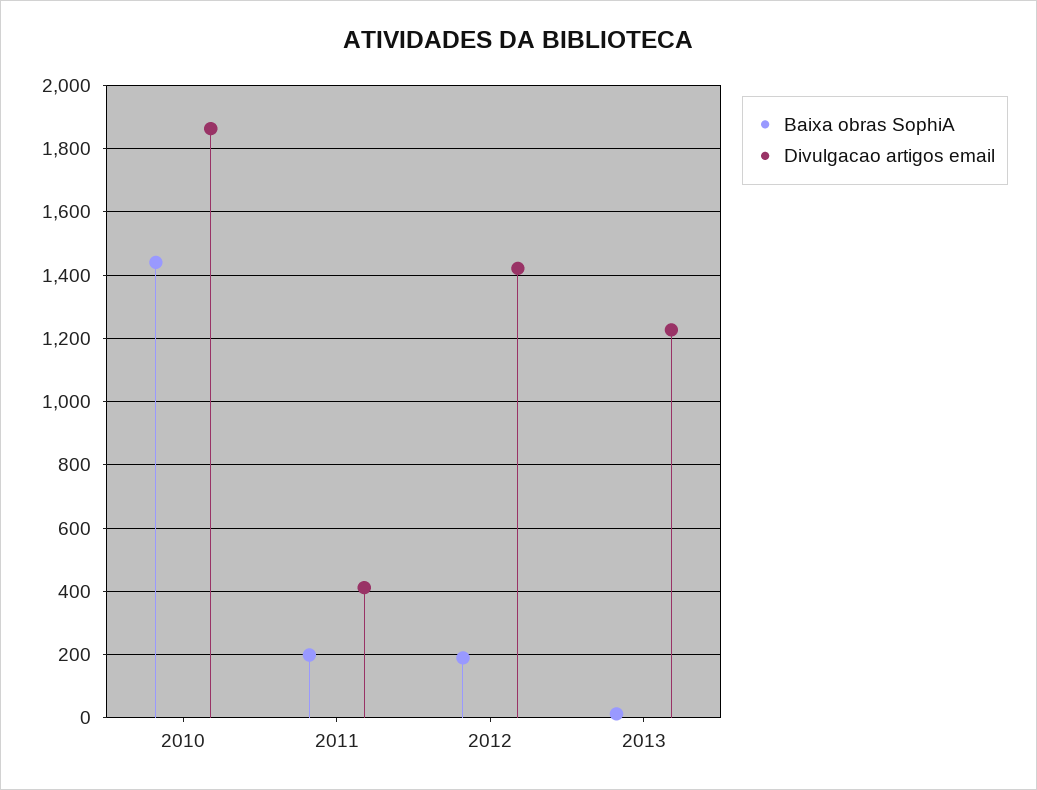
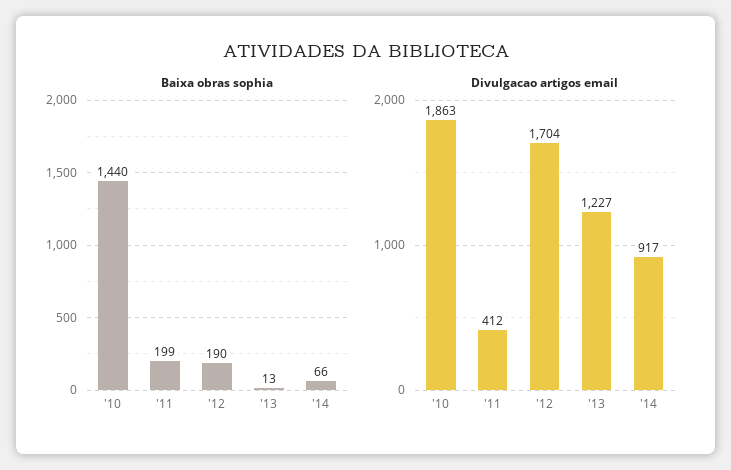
Divulgacao artigos email, 2012: 1420 -> 1704
Baixa obras SophiA, '14: none -> 66
Divulgacao artigos email, '14: none -> 917

